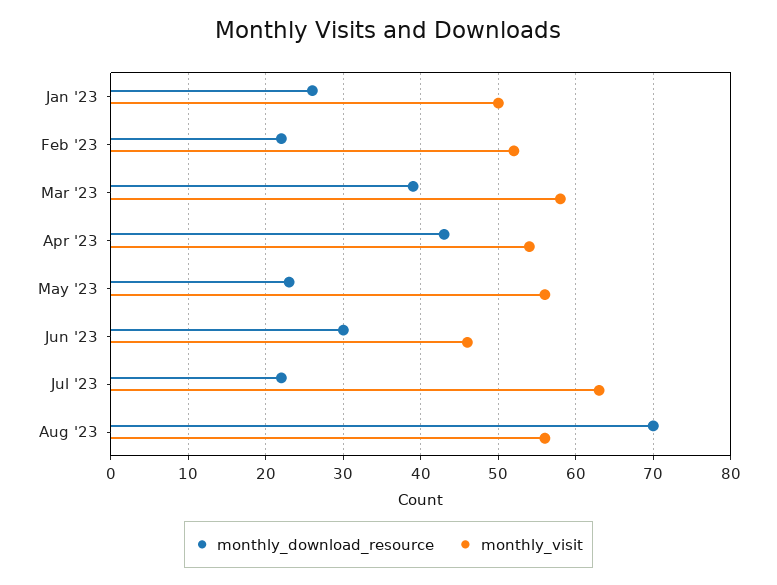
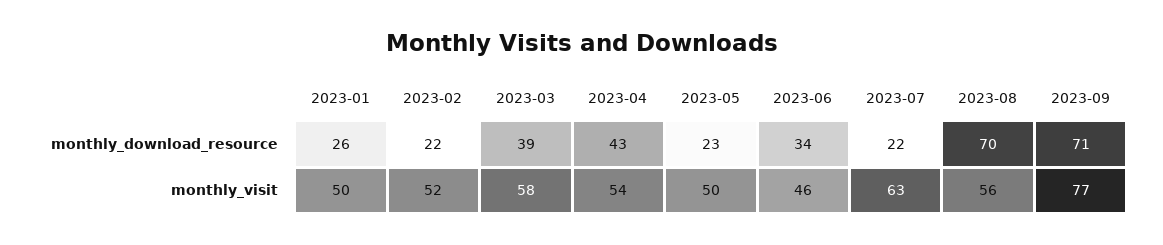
monthly_visit, May '23: 56 -> 50
monthly_download_resource, Jun '23: 30 -> 34
monthly_download_resource, 2023-09: none -> 71
monthly_visit, 2023-09: none -> 77

